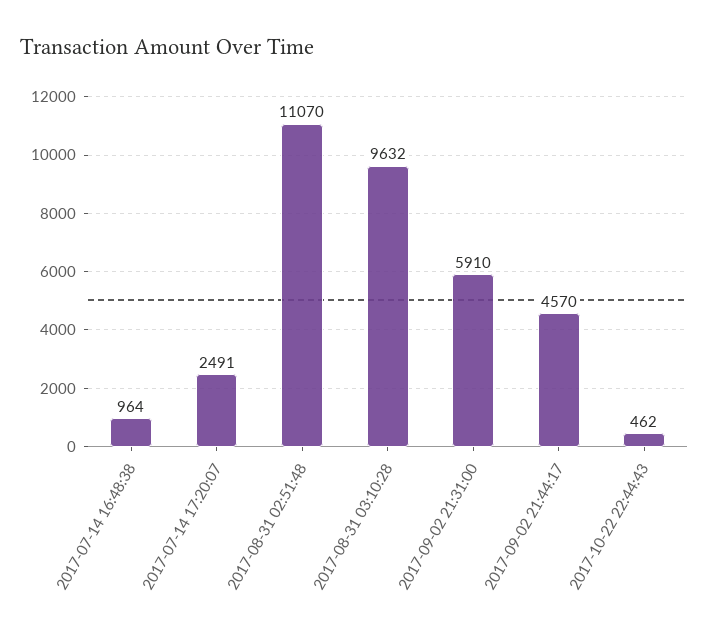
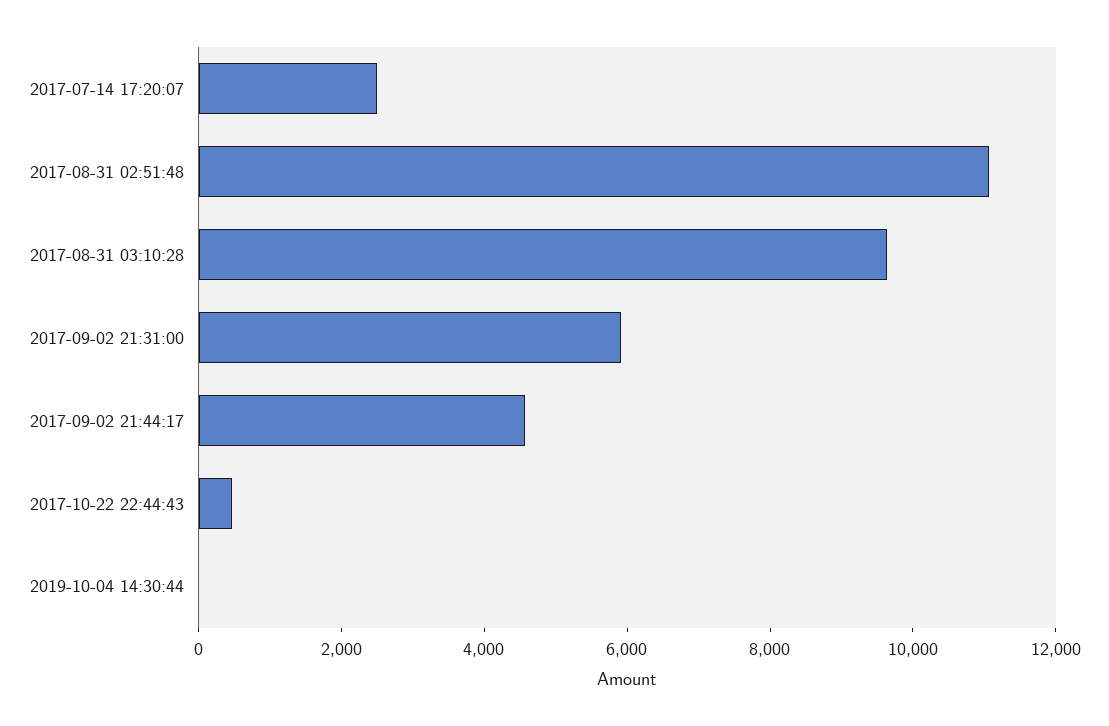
2017-07-14 16:48:38: 964 -> none
2019-10-04 14:30:44: none -> 0

